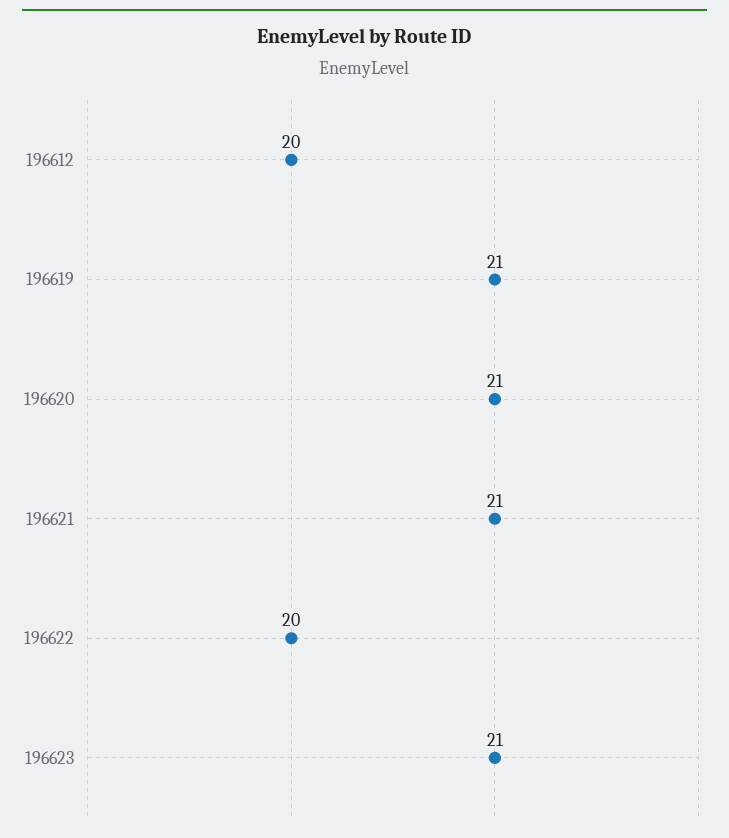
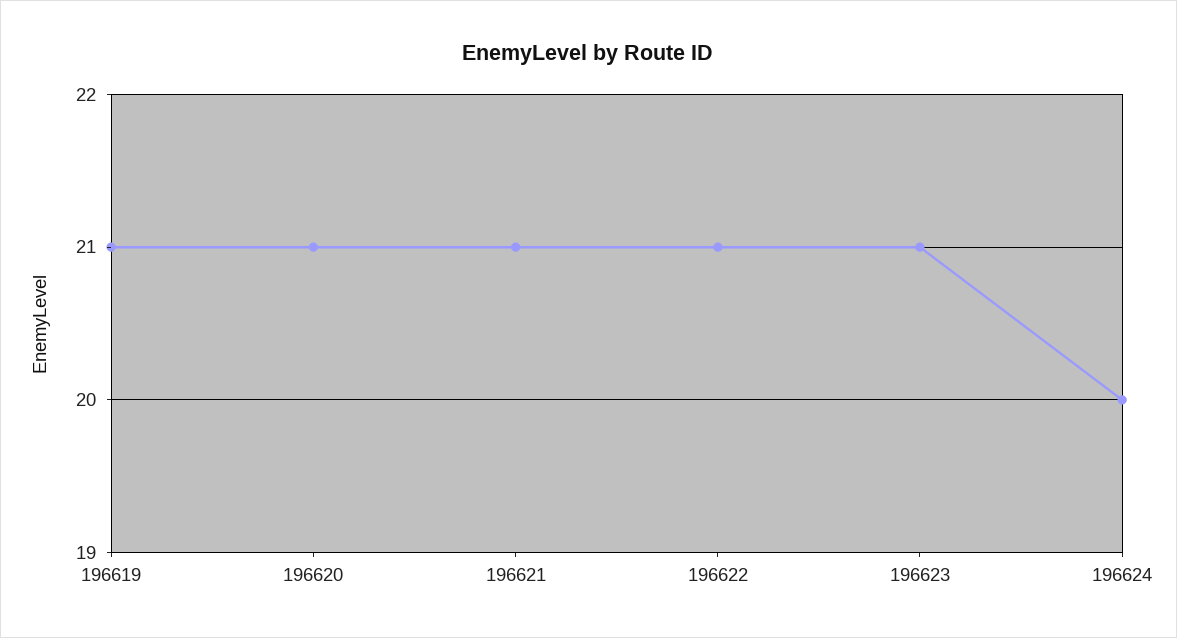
196612: 20 -> none
196622: 20 -> 21
196624: none -> 20

